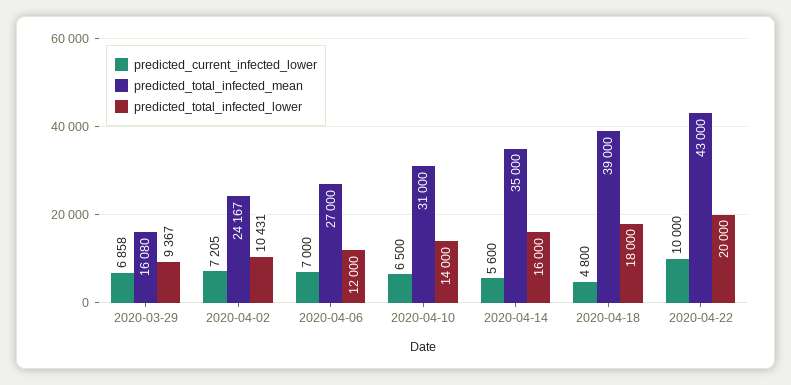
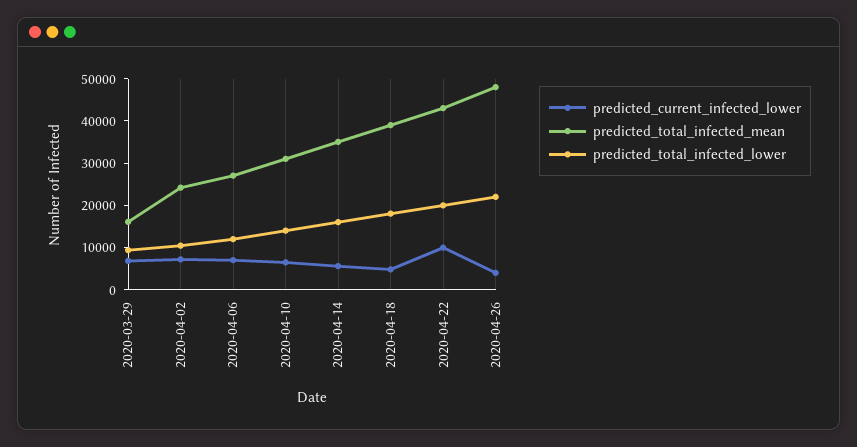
predicted_current_infected_lower, 2020-04-26: none -> 4000
predicted_total_infected_mean, 2020-04-26: none -> 48000
predicted_total_infected_lower, 2020-04-26: none -> 22000

